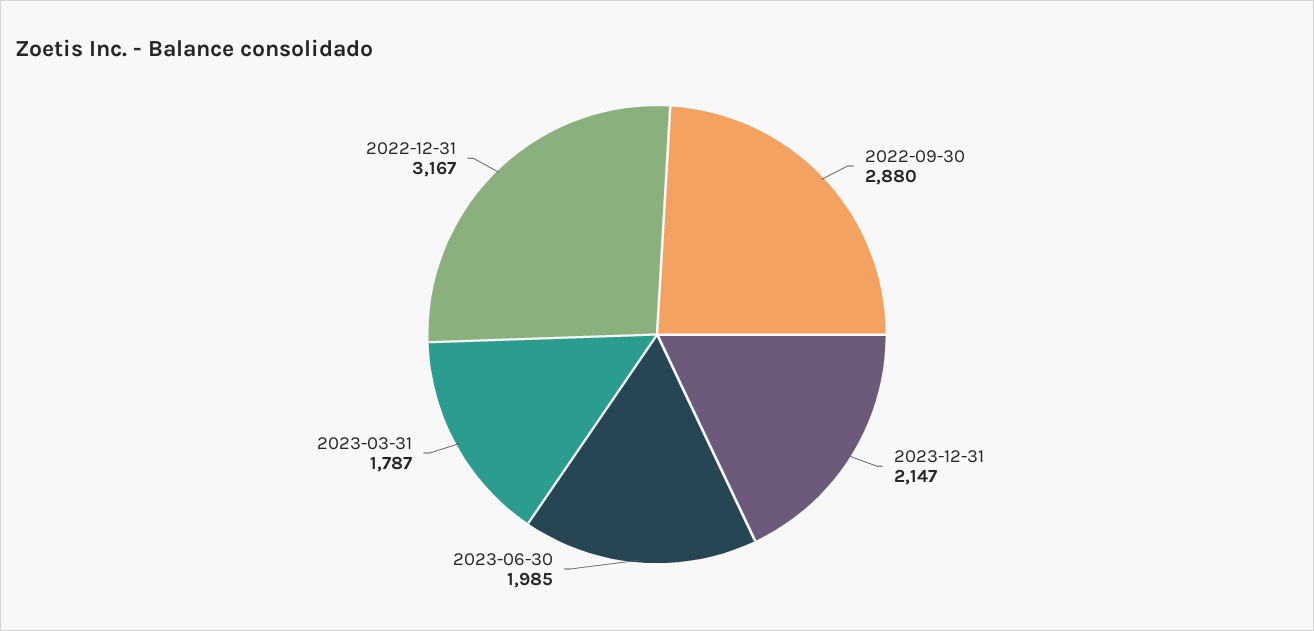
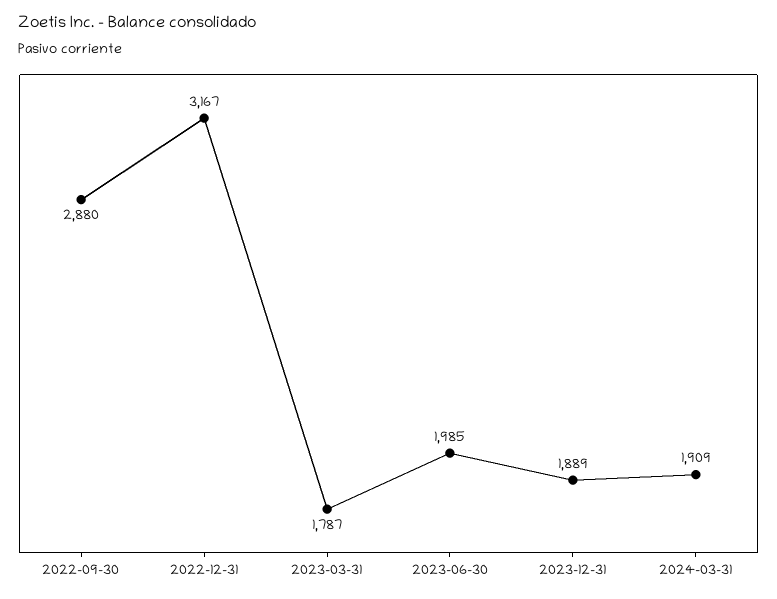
2023-12-31: 2147 -> 1889
2024-03-31: none -> 1909

